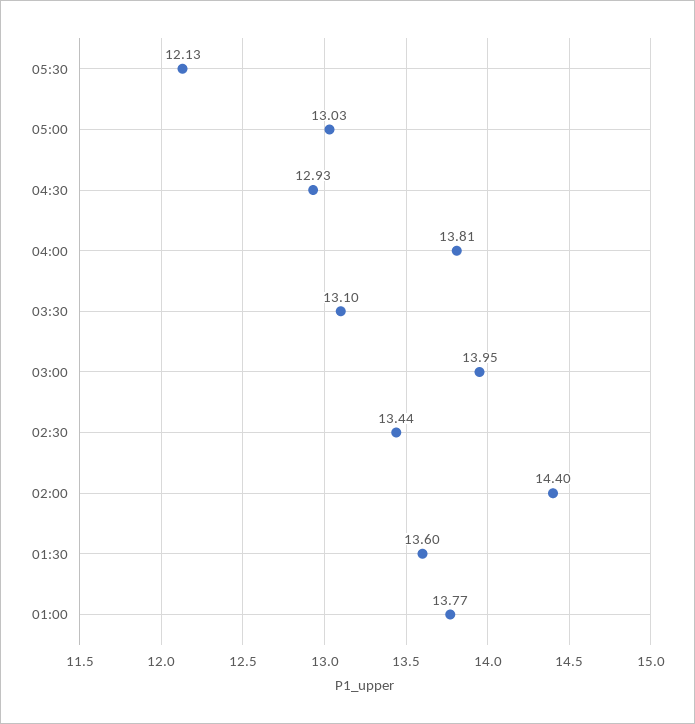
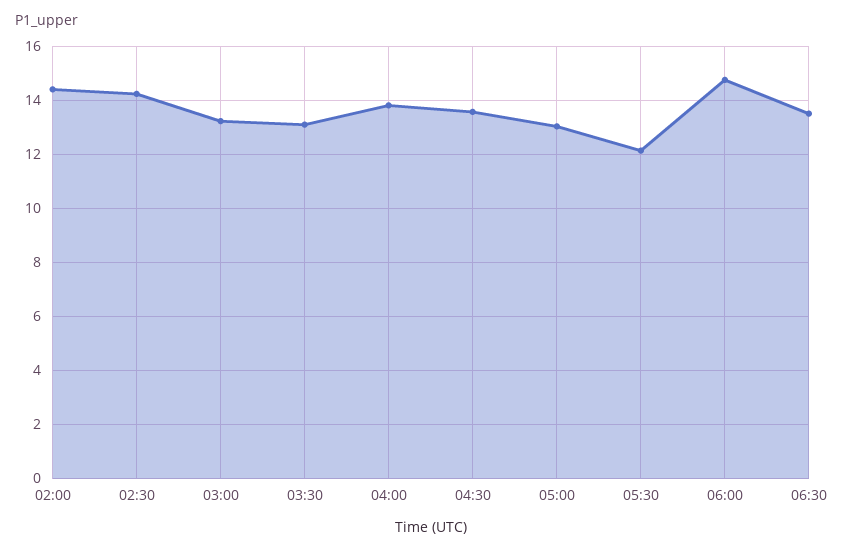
04:30: 12.93 -> 13.5
03:00: 13.95 -> 13.25
02:30: 13.44 -> 14.25
01:30: 13.6 -> none
01:00: 13.77 -> none
06:00: none -> 14.75
06:30: none -> 13.5

